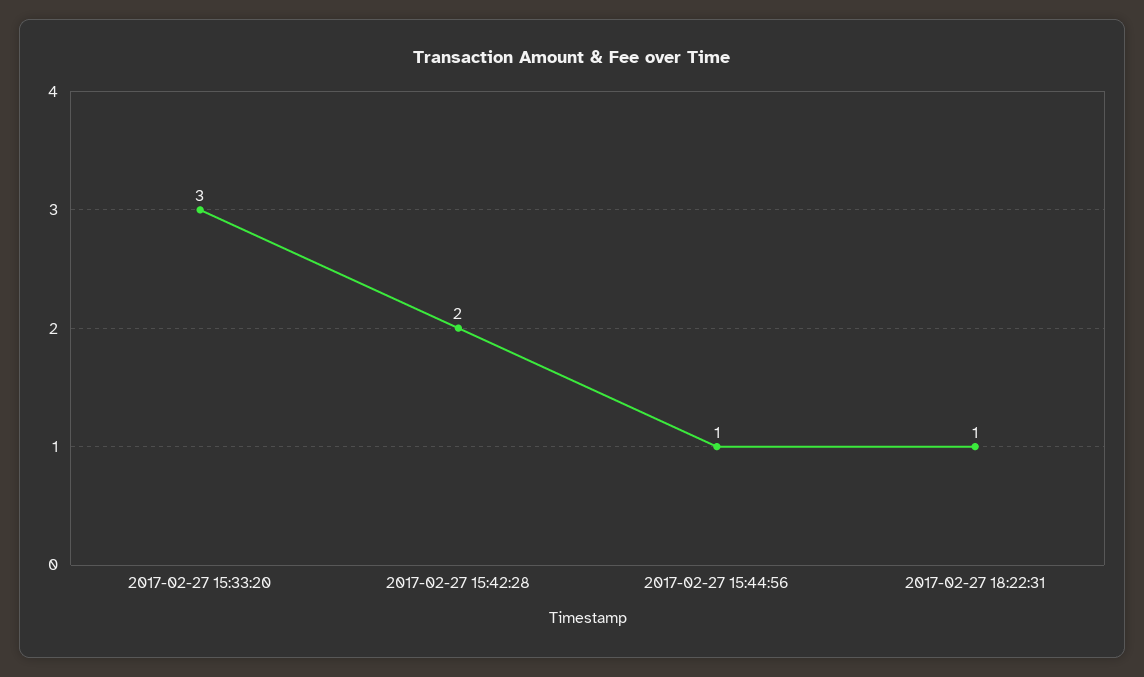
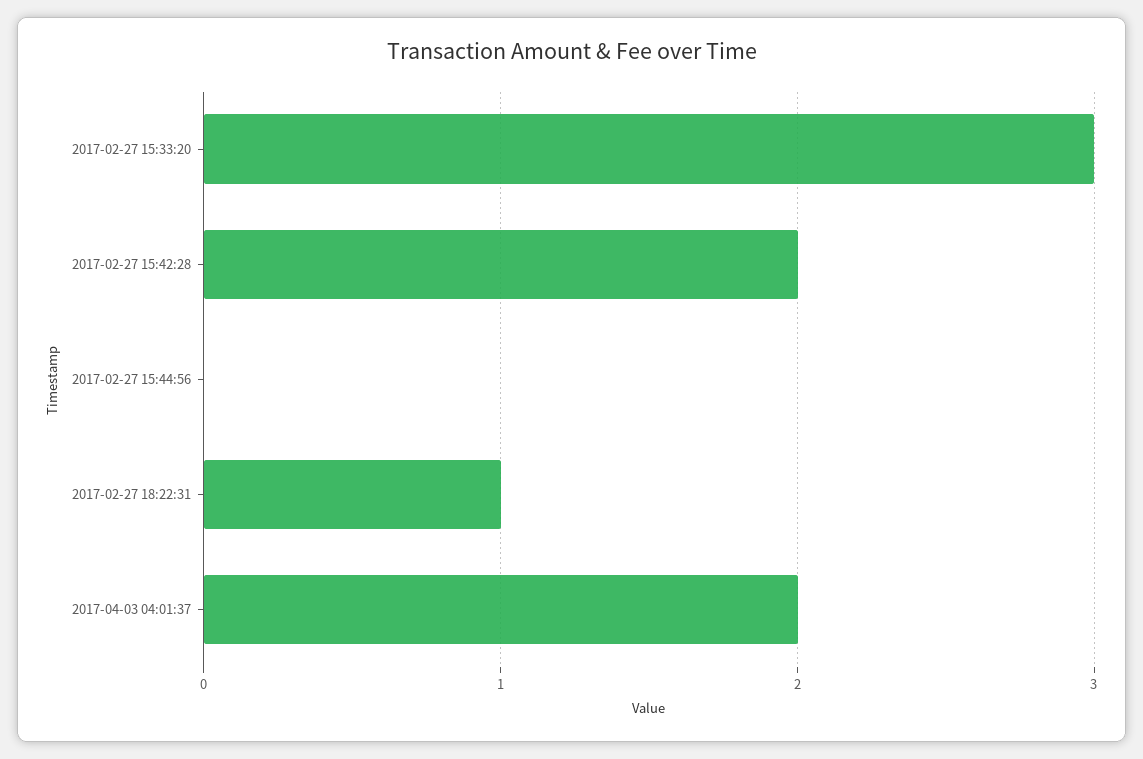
2017-02-27 15:44:56: 1 -> 0
2017-04-03 04:01:37: none -> 2

